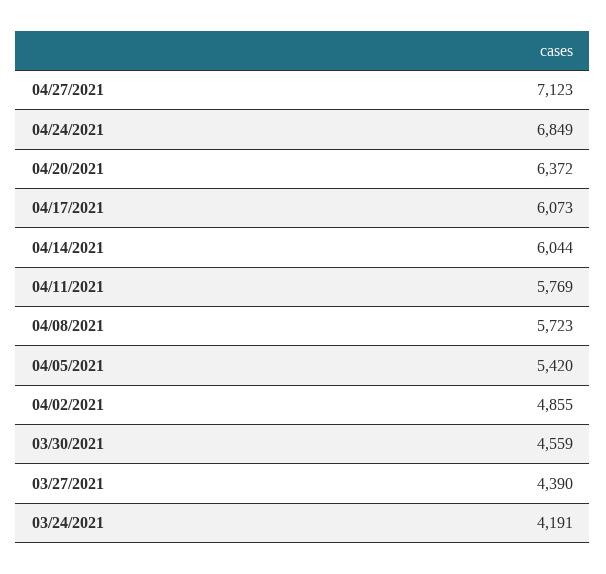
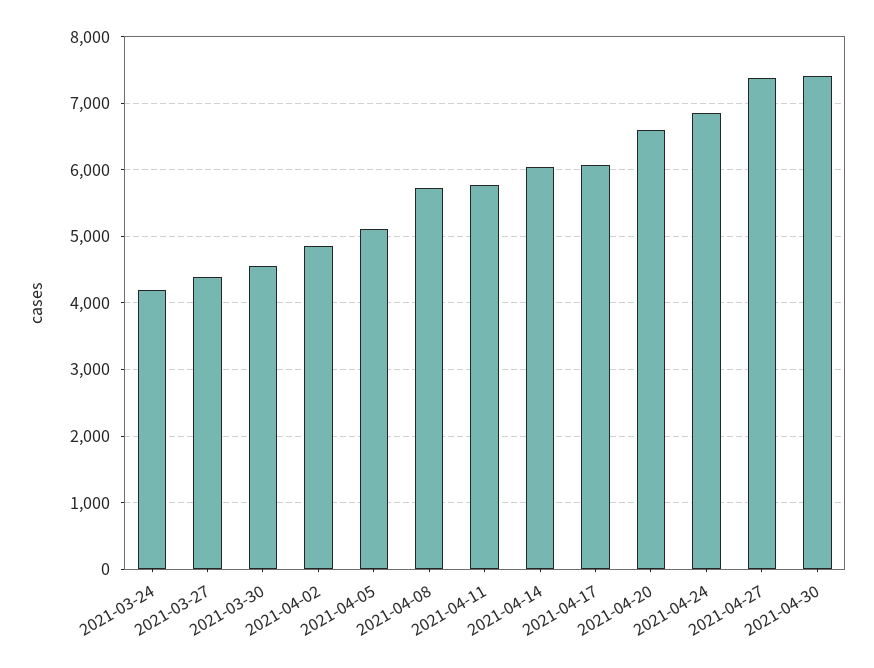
04/27/2021: 7123 -> 7400
04/20/2021: 6372 -> 6600
04/05/2021: 5420 -> 5100
2021-04-30: none -> 7400

